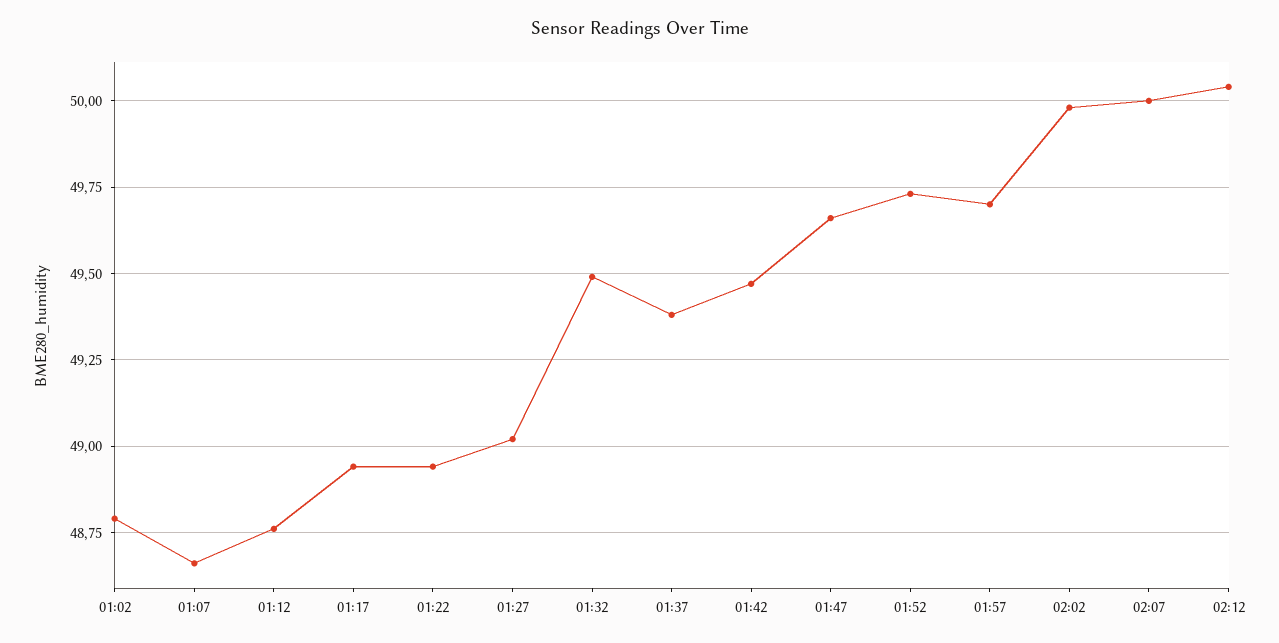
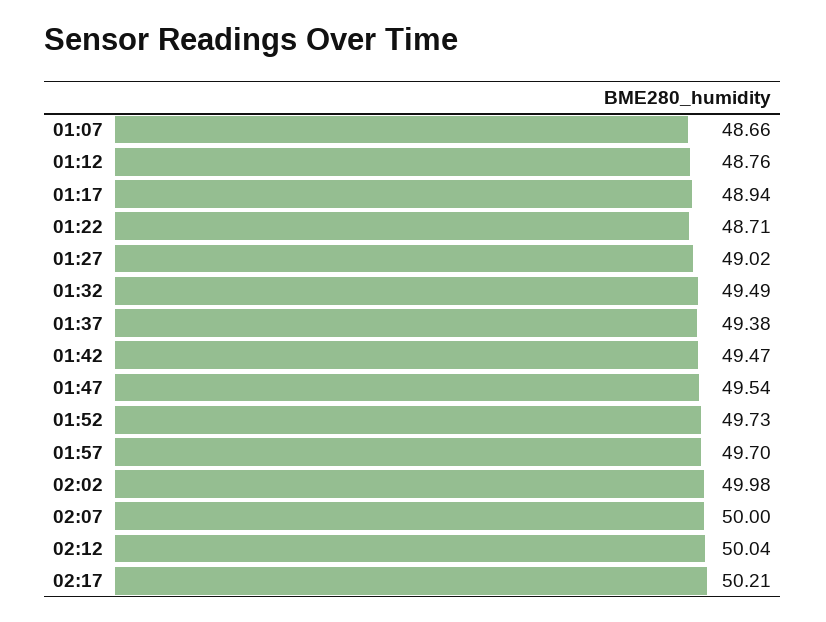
01:02: 48.8 -> none
01:22: 48.95 -> 48.71
01:47: 49.65 -> 49.54
02:17: none -> 50.21

